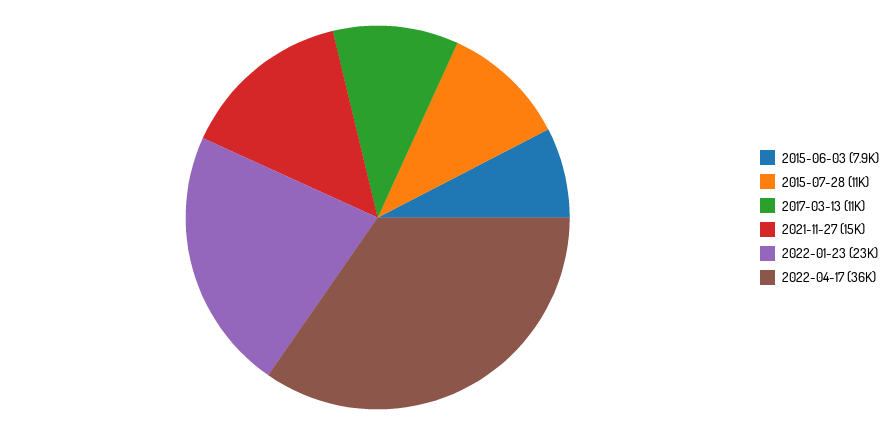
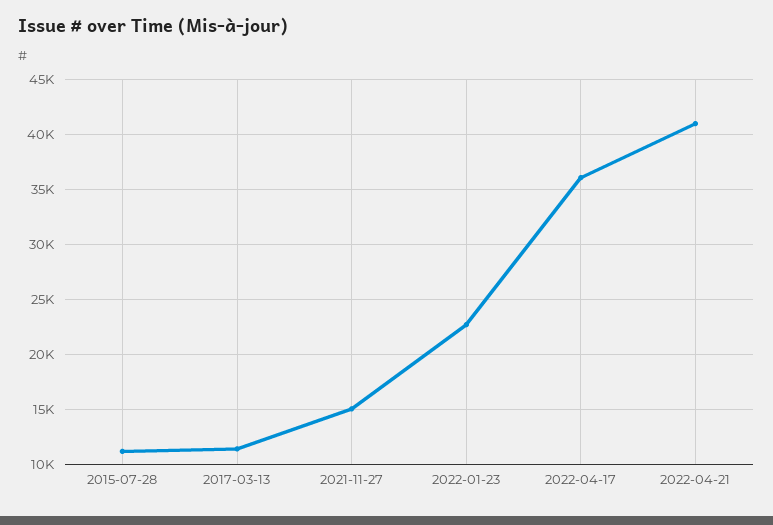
2015-06-03: 7900 -> none
2022-04-21: none -> 41000

